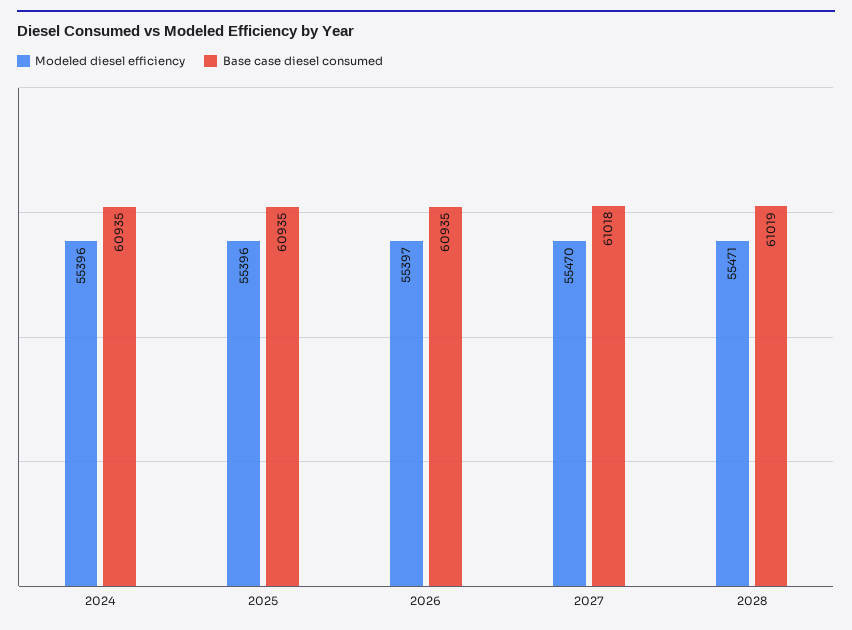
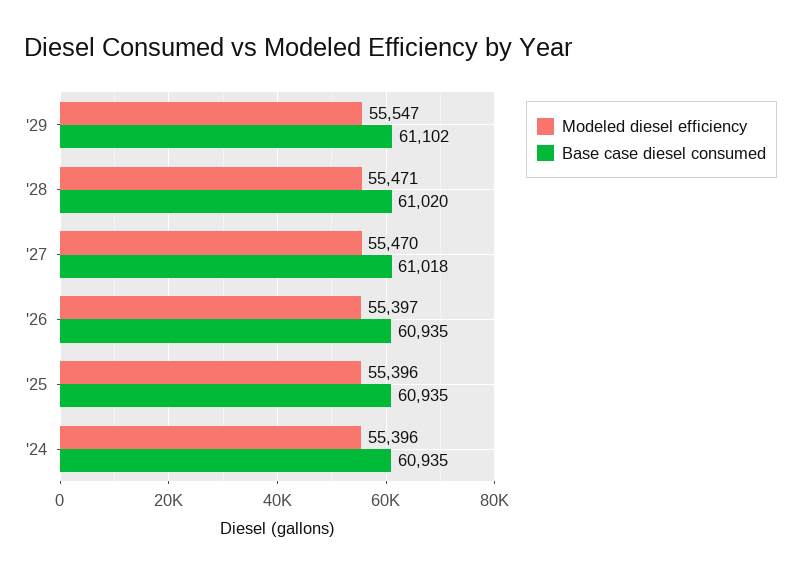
Base case diesel consumed, 2028: 61019 -> 61020
Modeled diesel efficiency, '29: none -> 55547
Base case diesel consumed, '29: none -> 61102

